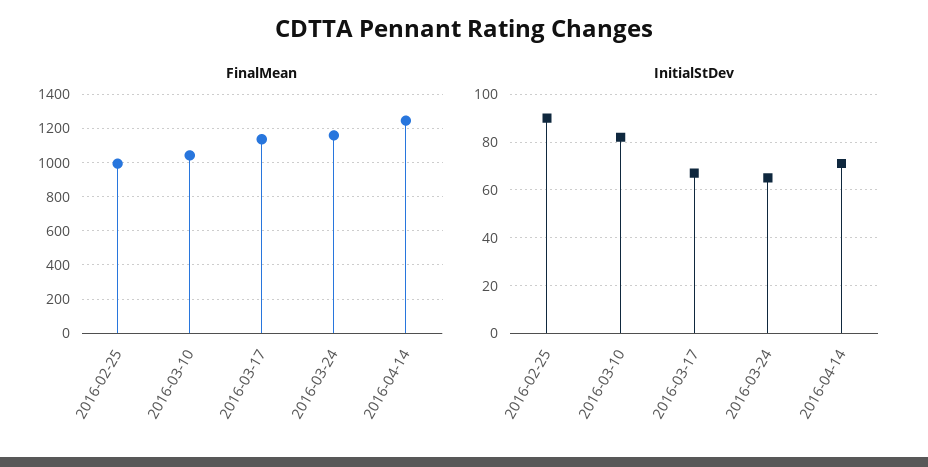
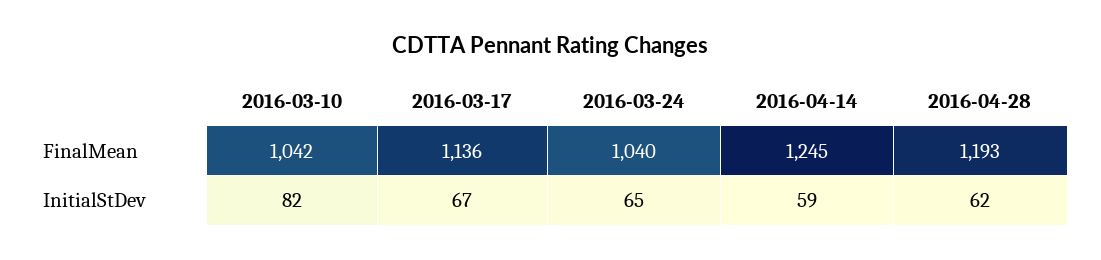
FinalMean, 2016-02-25: 1000 -> none
FinalMean, 2016-03-24: 1150 -> 1040
InitialStDev, 2016-02-25: 90 -> none
InitialStDev, 2016-04-14: 70 -> 59
FinalMean, 2016-04-28: none -> 1193
InitialStDev, 2016-04-28: none -> 62

